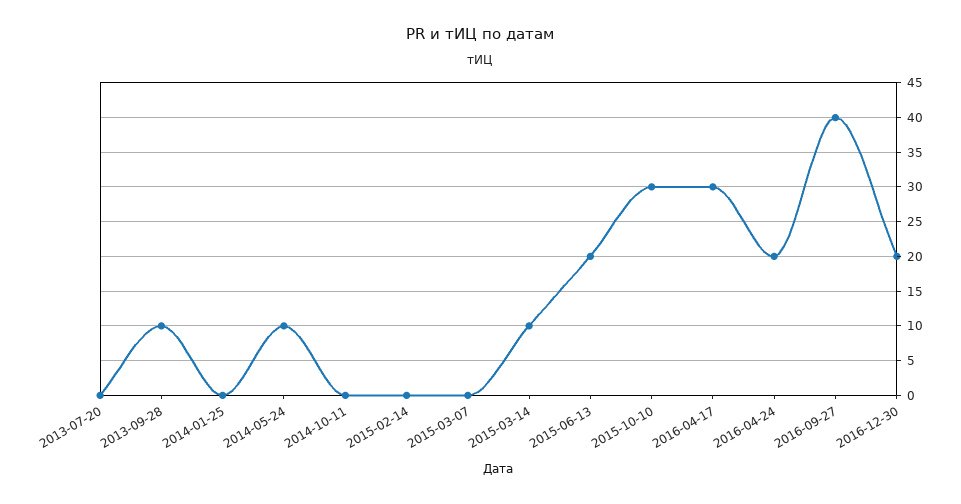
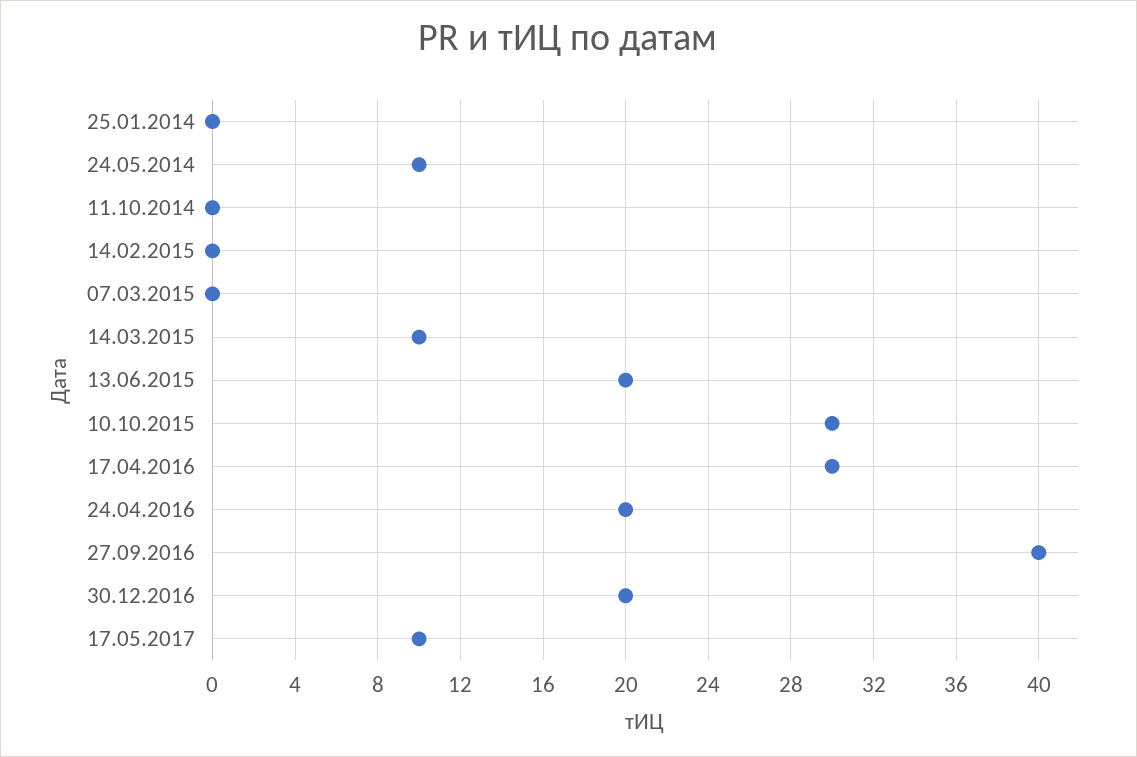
2013-07-20: 0 -> none
2013-09-28: 10 -> none
17.05.2017: none -> 10

